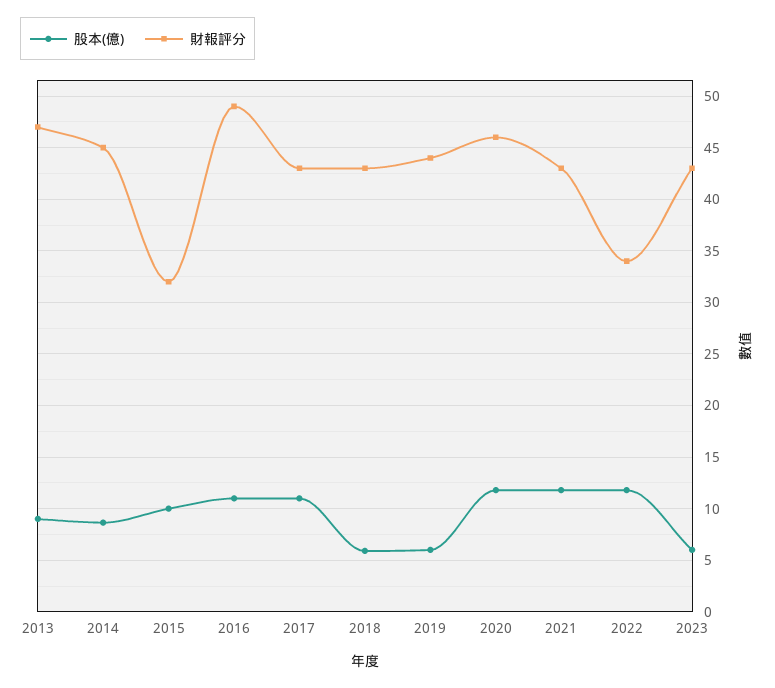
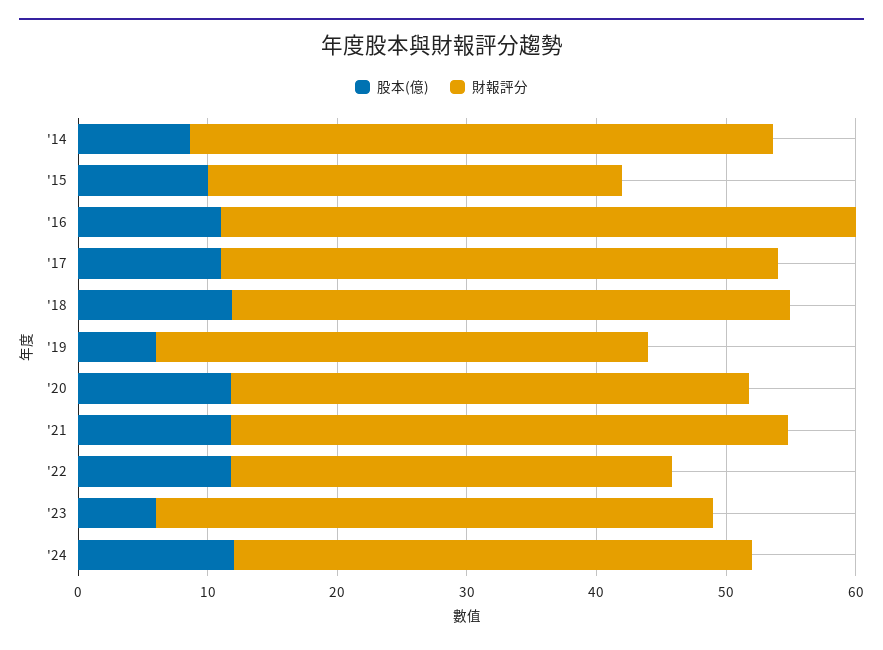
股本(億), 2013: 9 -> none
財報評分, 2013: 47 -> none
股本(億), 2018: 6 -> 12
財報評分, 2019: 44 -> 38
財報評分, 2020: 46 -> 40
股本(億), '24: none -> 12
財報評分, '24: none -> 40

